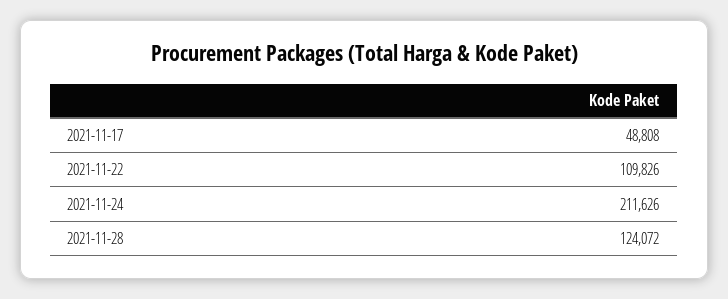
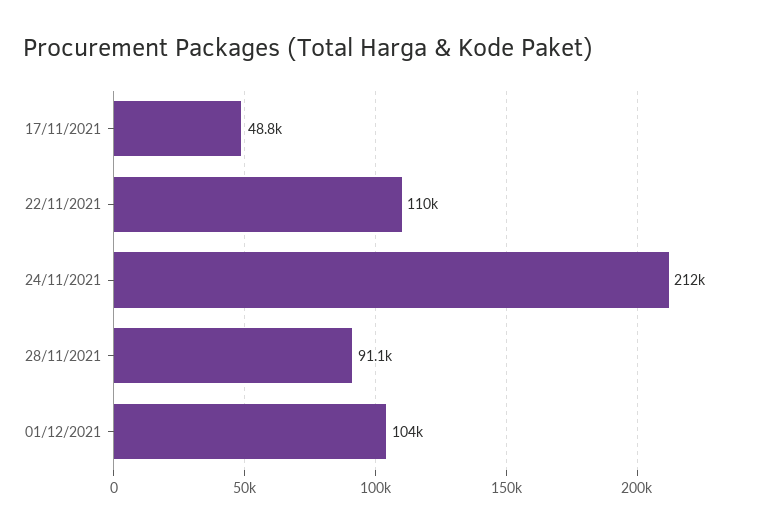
2021-11-28: 124072 -> 91100
01/12/2021: none -> 104000

